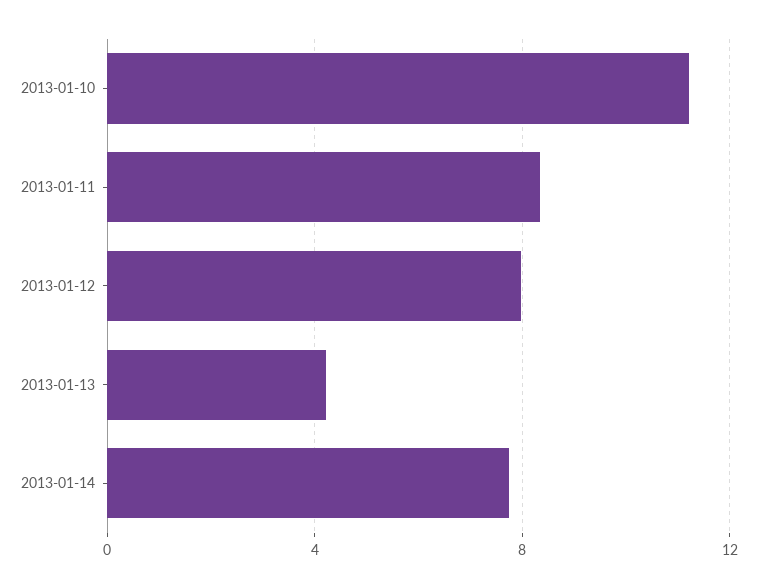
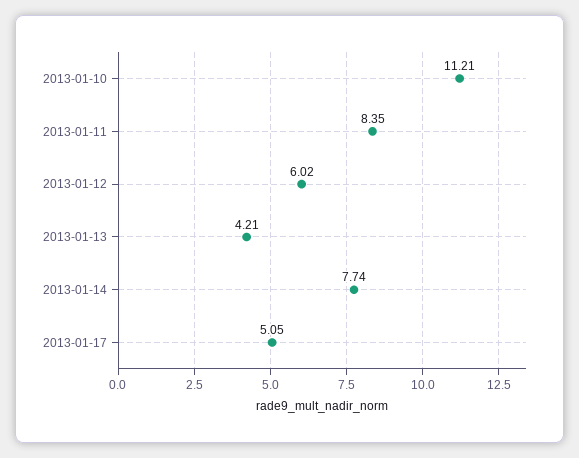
2013-01-12: 8 -> 6.02
2013-01-17: none -> 5.05

